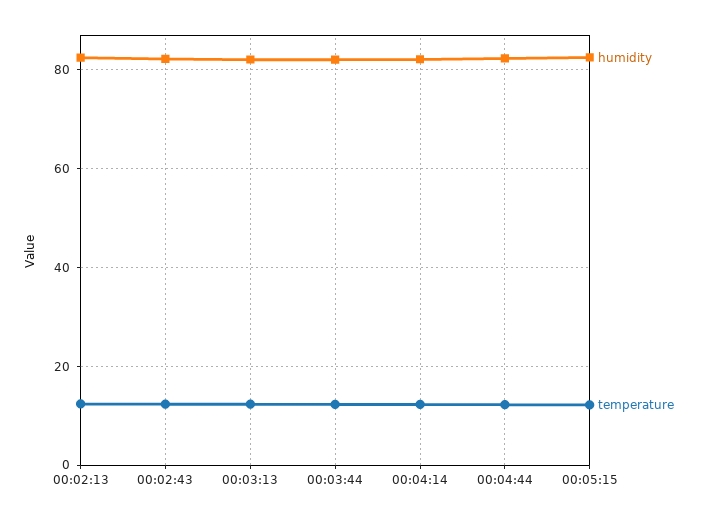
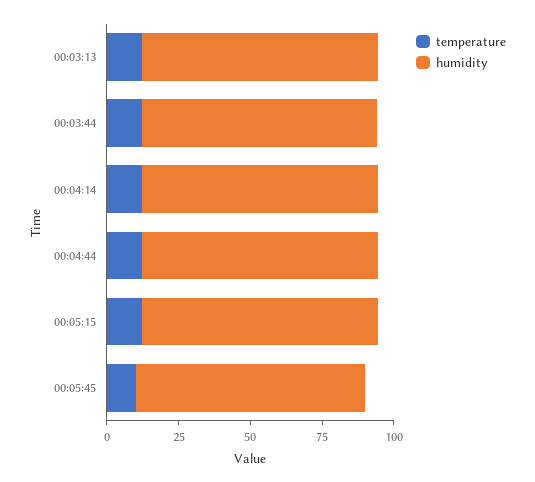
humidity, 00:02:13: 82 -> none
temperature, 00:02:13: 12 -> none
humidity, 00:02:43: 82 -> none
temperature, 00:02:43: 12 -> none
temperature, 00:05:45: none -> 10
humidity, 00:05:45: none -> 80

